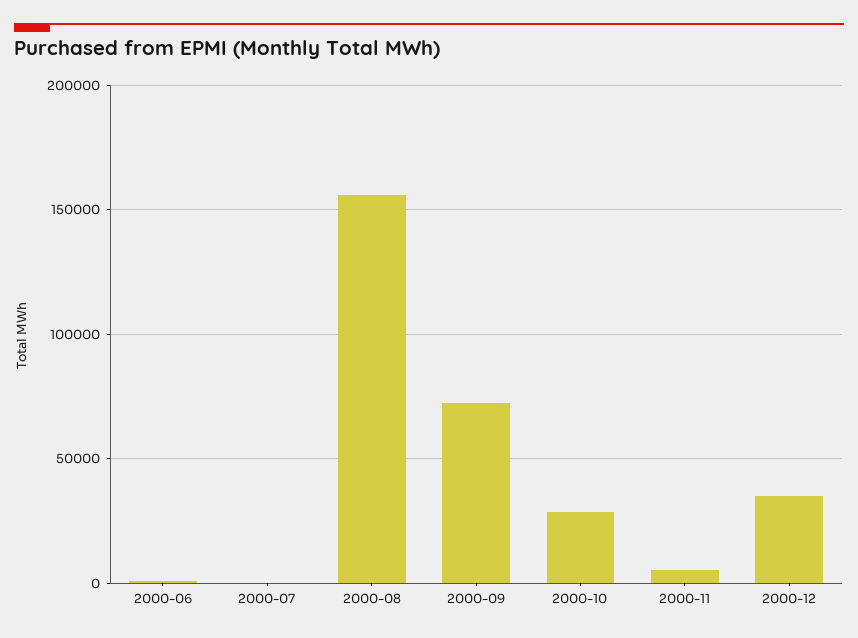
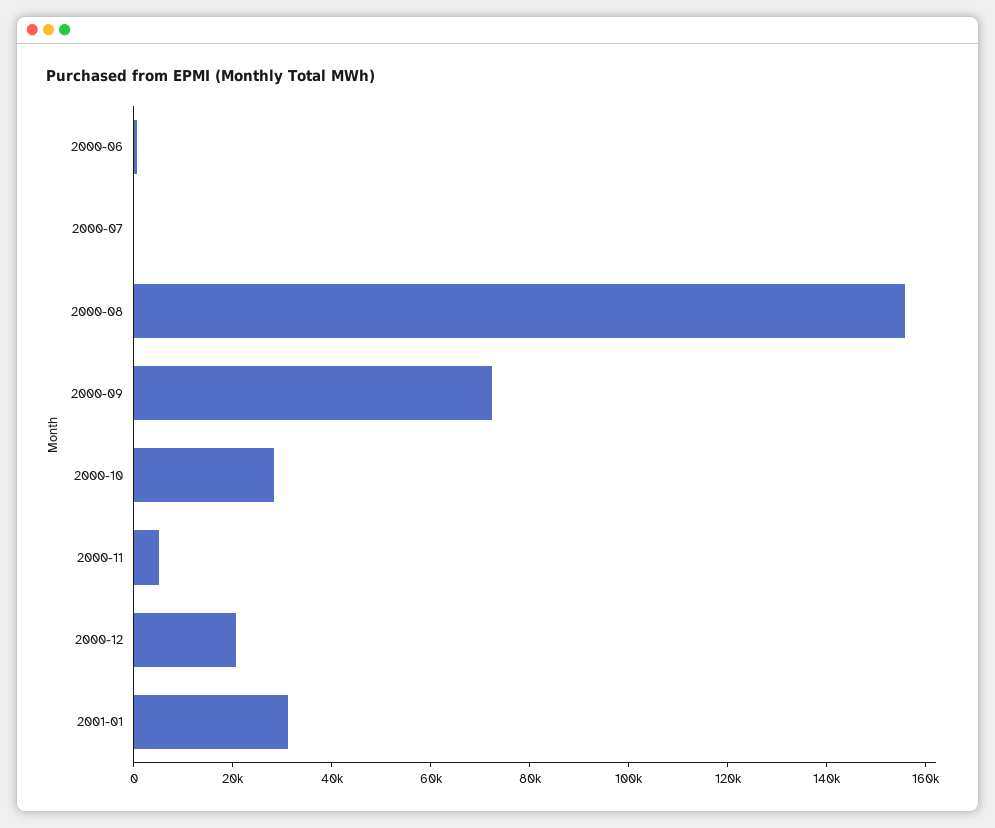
2000-12: 35000 -> 20000
2001-01: none -> 30000

